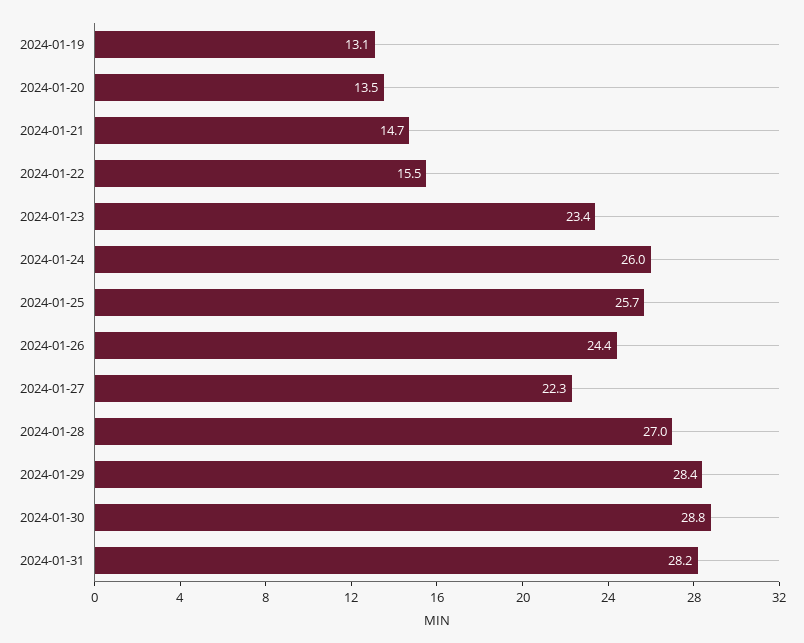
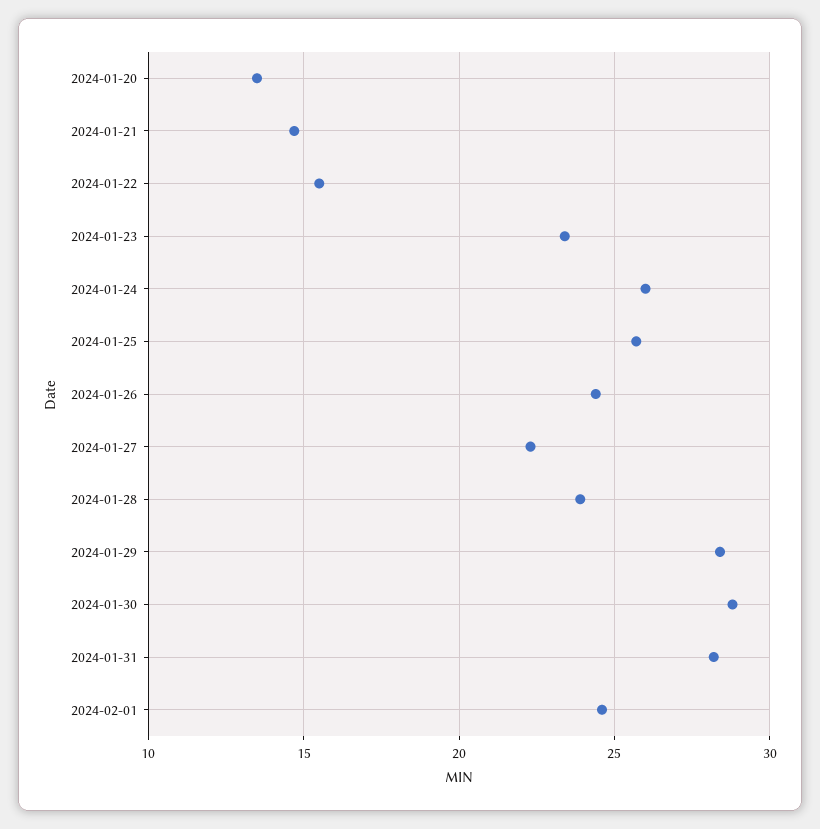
2024-01-19: 13.1 -> none
2024-01-28: 27 -> 24
2024-02-01: none -> 24.5

